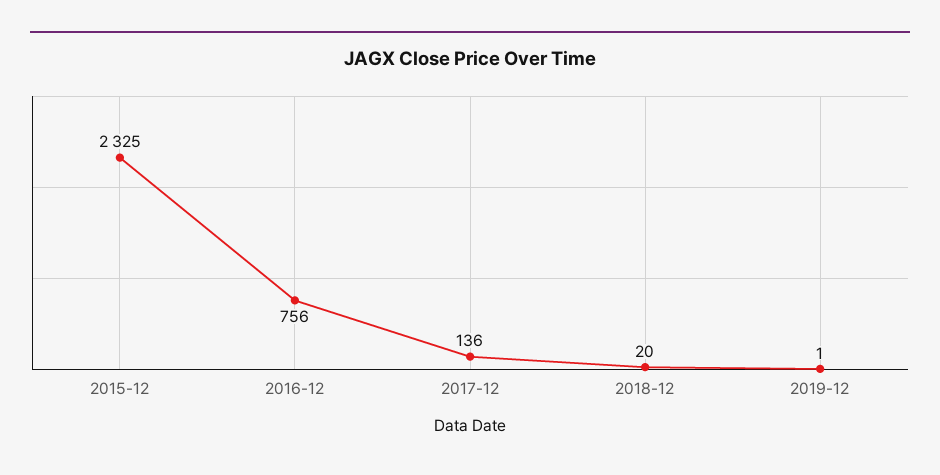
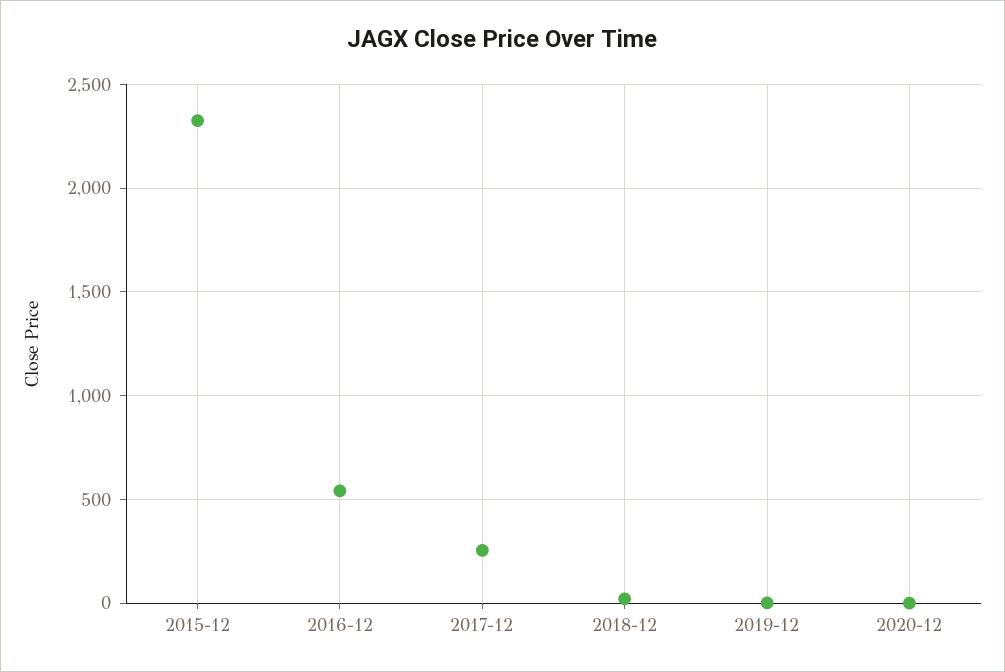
2016-12: 756 -> 550
2017-12: 136 -> 250
2020-12: none -> 0

